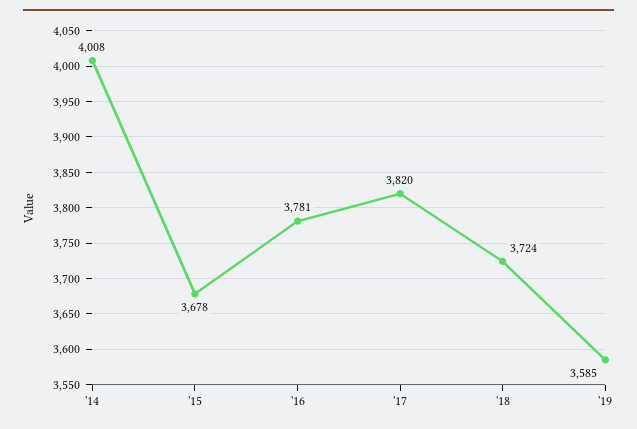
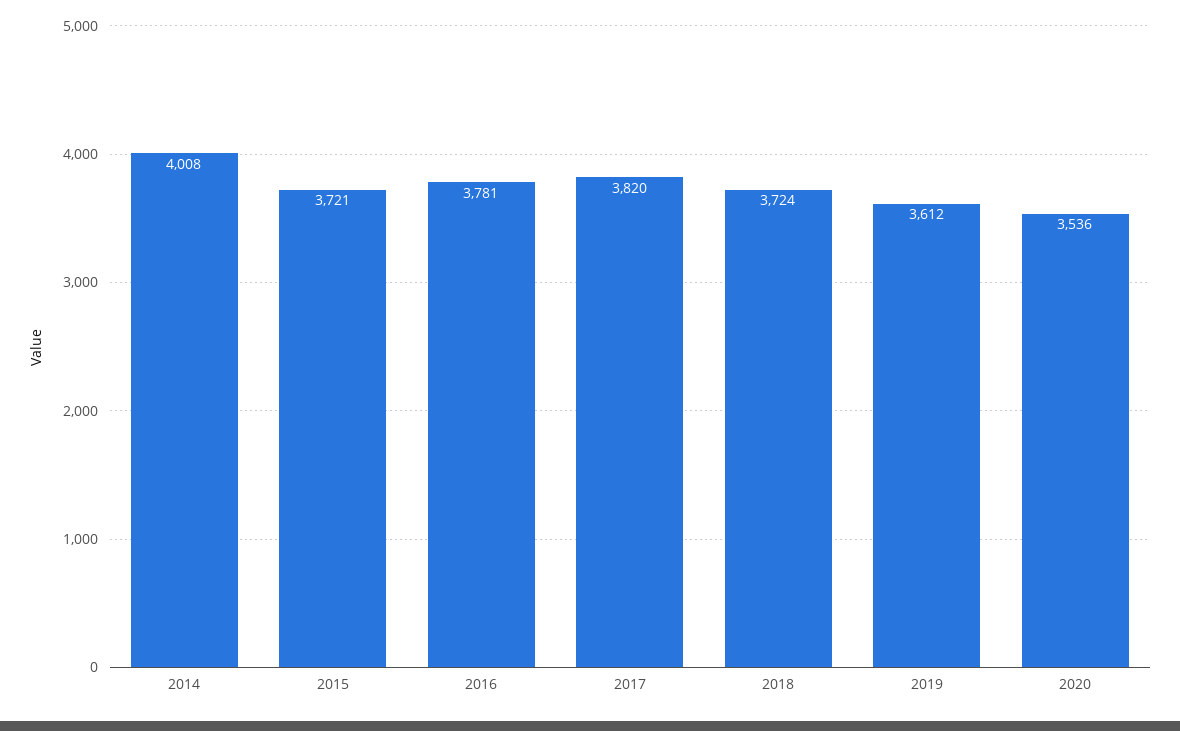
'15: 3678 -> 3721
'19: 3585 -> 3612
2020: none -> 3536

